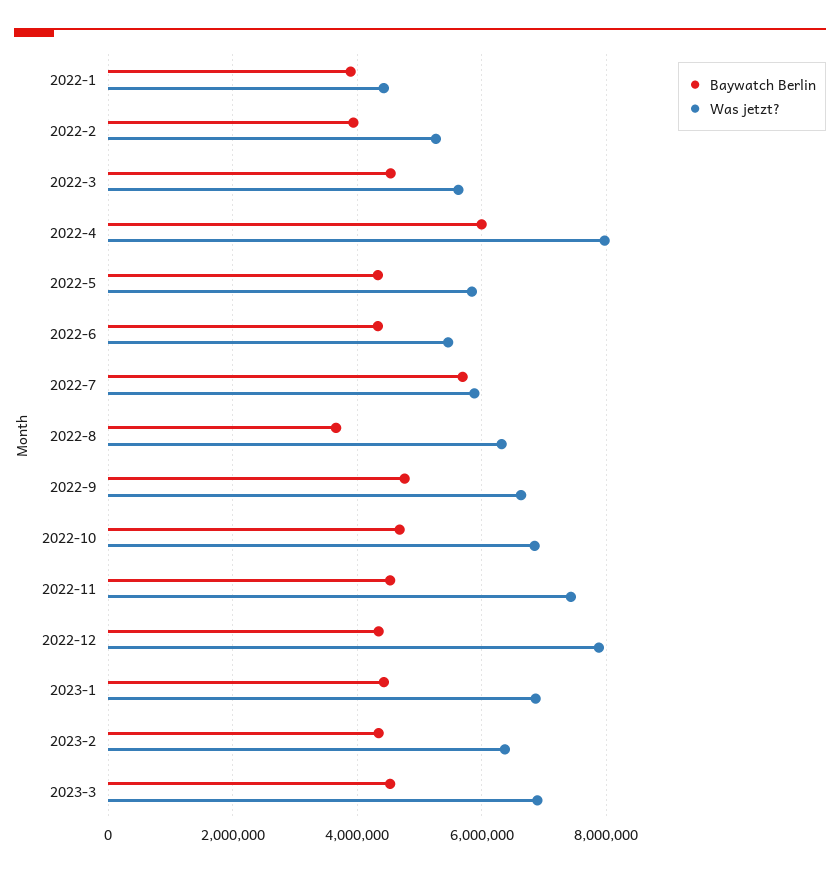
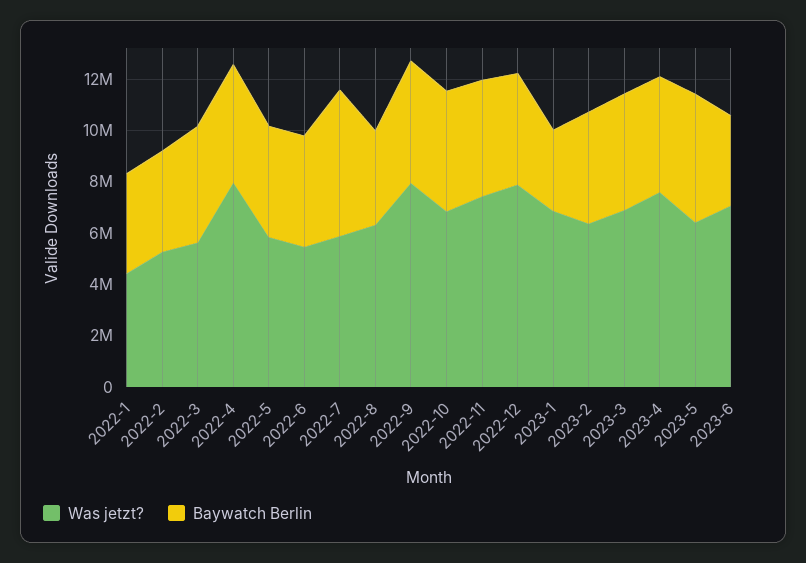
Baywatch Berlin, 2022-4: 6000000 -> 4500000
Was jetzt?, 2022-9: 6600000 -> 8000000
Baywatch Berlin, 2023-1: 4400000 -> 3000000
Was jetzt?, 2023-4: none -> 7500000
Baywatch Berlin, 2023-4: none -> 4500000
Was jetzt?, 2023-5: none -> 6500000
Baywatch Berlin, 2023-5: none -> 5000000
Was jetzt?, 2023-6: none -> 7000000
Baywatch Berlin, 2023-6: none -> 3500000

